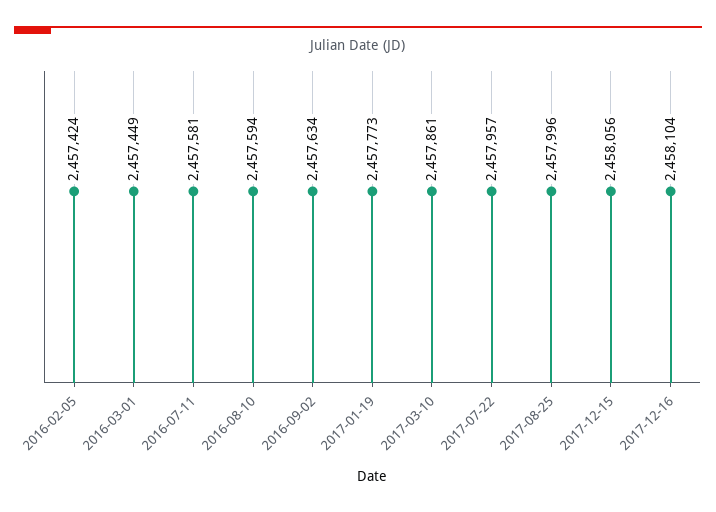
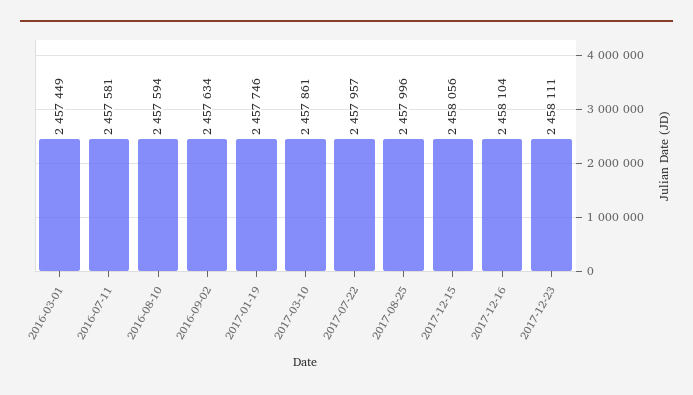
2016-02-05: 2457424 -> none
2017-01-19: 2457773 -> 2457746
2017-12-23: none -> 2458111

